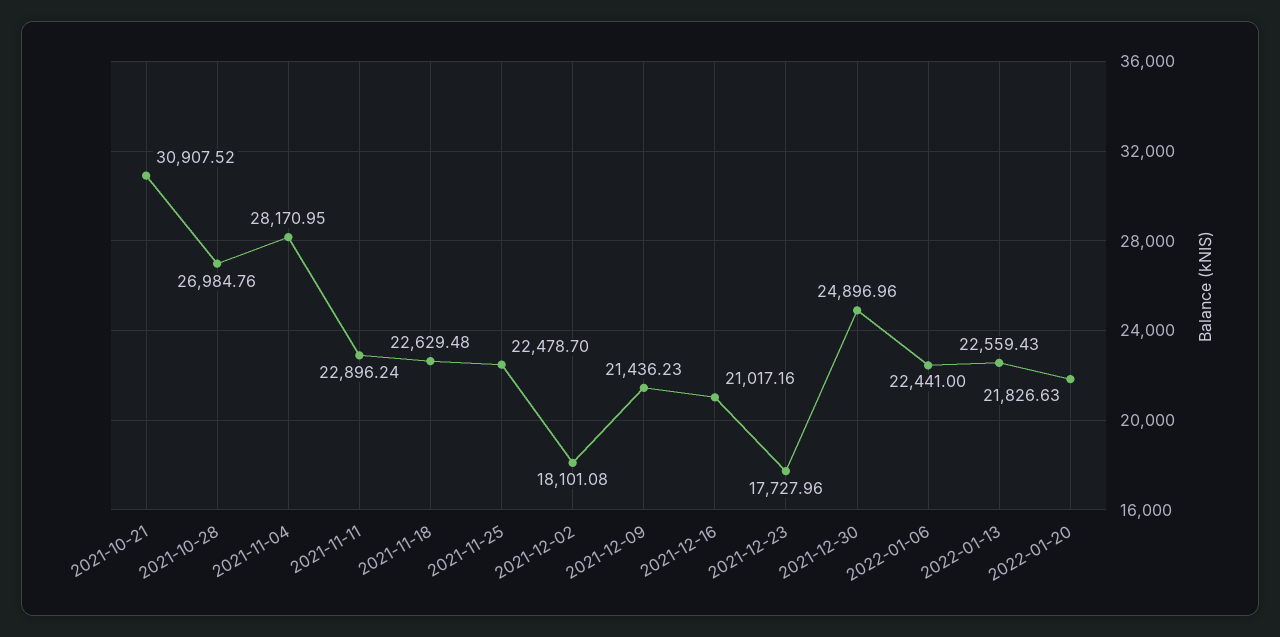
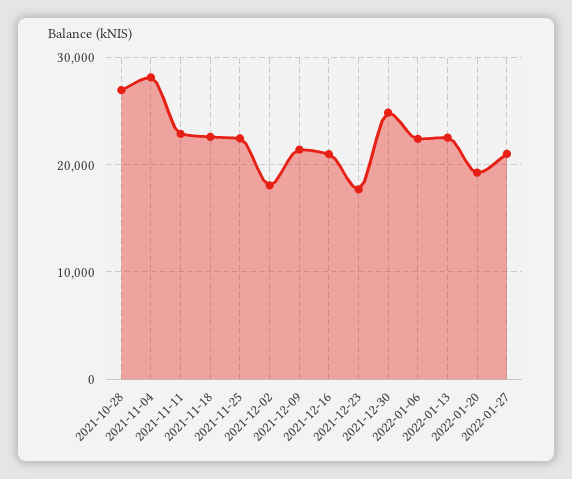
2021-10-21: 30907.52 -> none
2022-01-20: 21826.63 -> 19000
2022-01-27: none -> 21000

